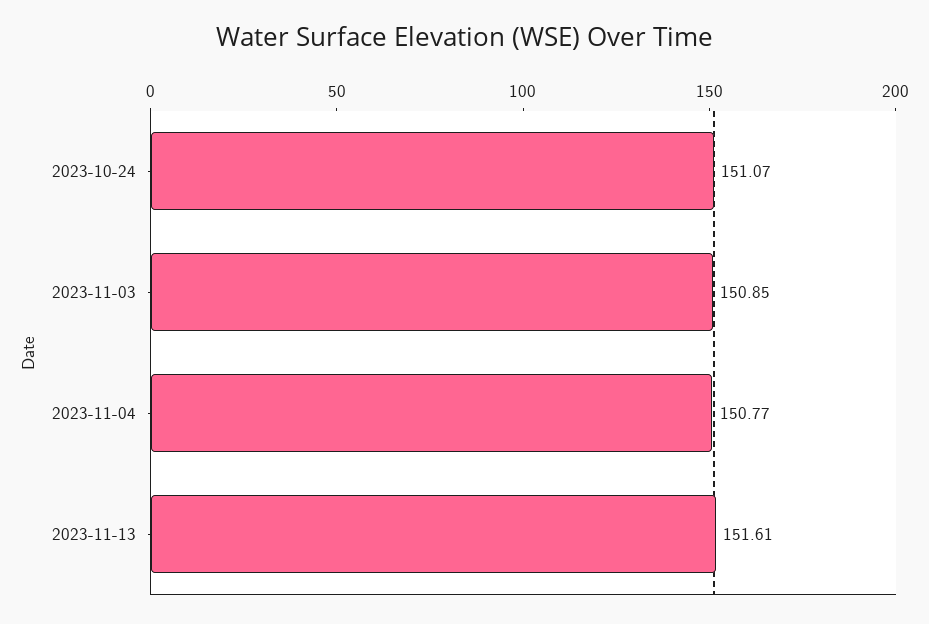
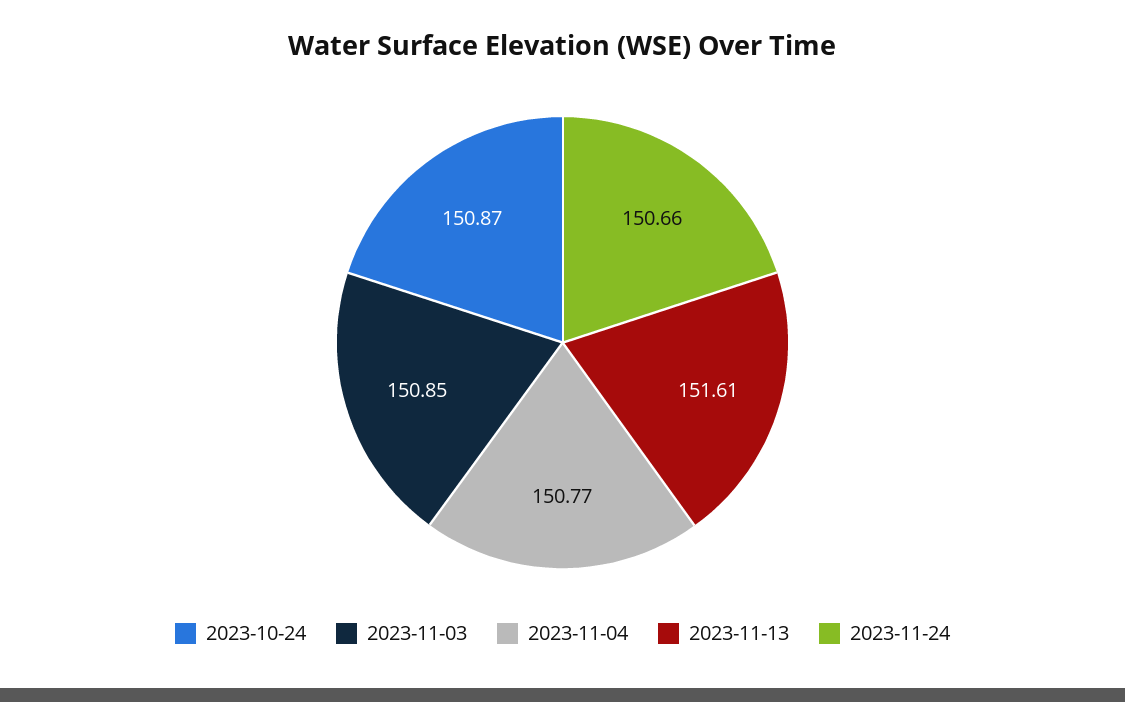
2023-10-24: 151.07 -> 150.87
2023-11-24: none -> 150.66

